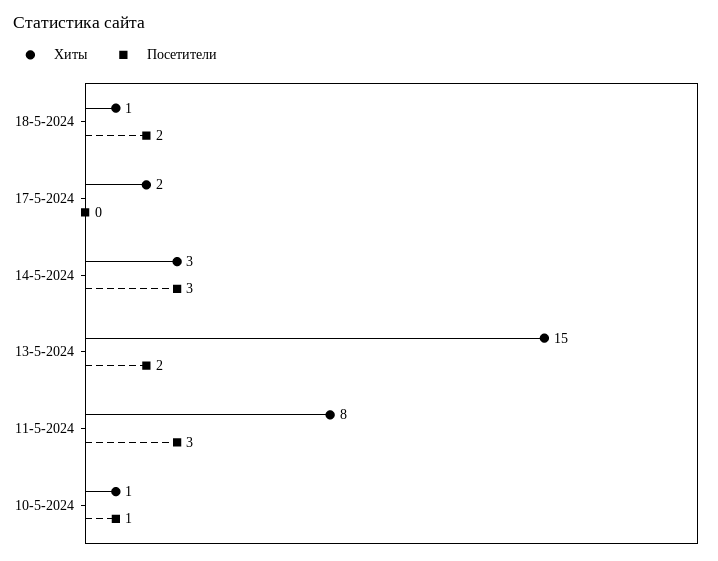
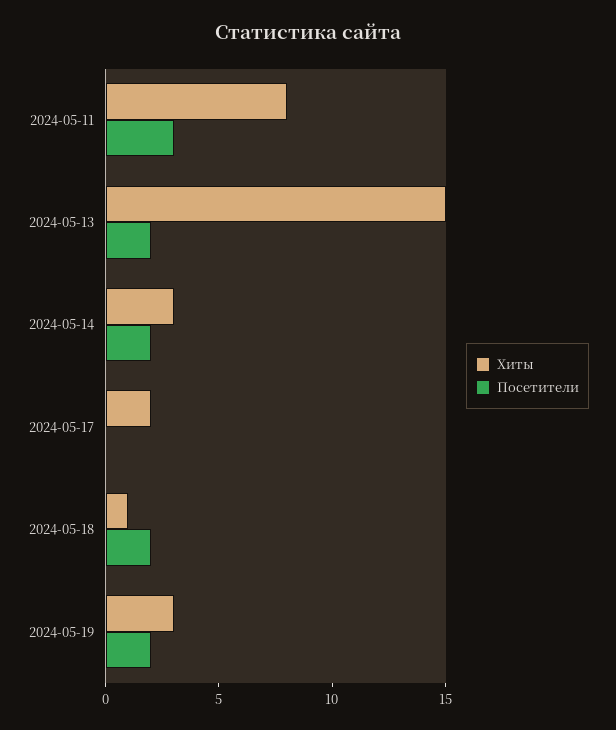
Посетители, 14-5-2024: 3 -> 2
Хиты, 10-5-2024: 1 -> none
Посетители, 10-5-2024: 1 -> none
Хиты, 2024-05-19: none -> 3
Посетители, 2024-05-19: none -> 2

